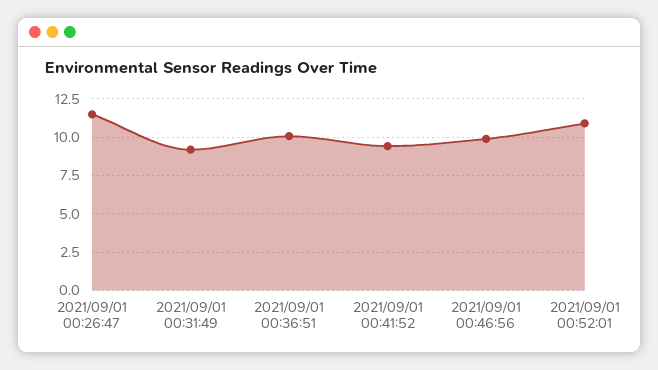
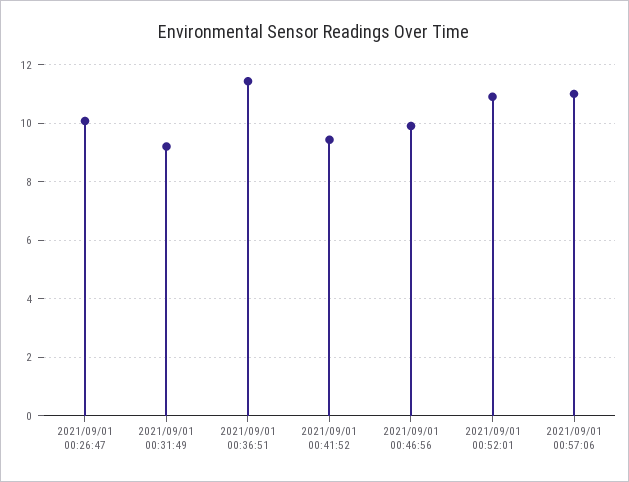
2021/09/01 00:26:47: 11.5 -> 10
2021/09/01 00:36:51: 10 -> 11.5
2021/09/01 00:57:06: none -> 11

